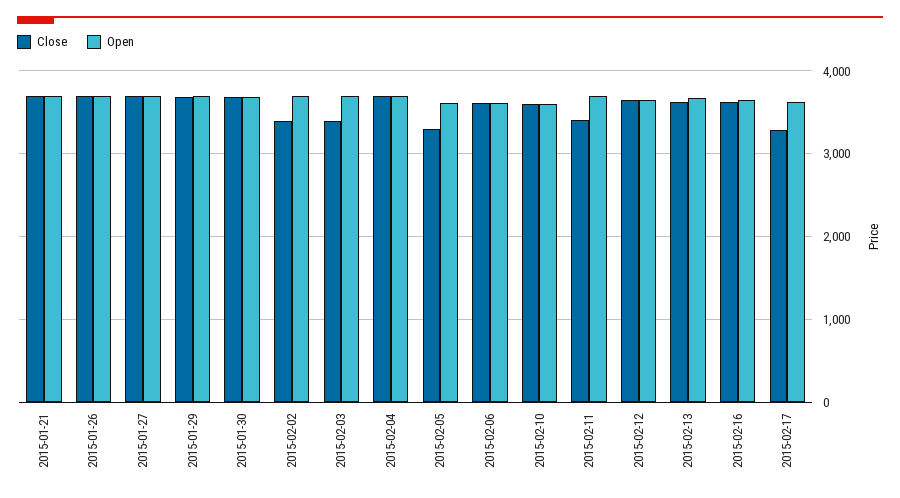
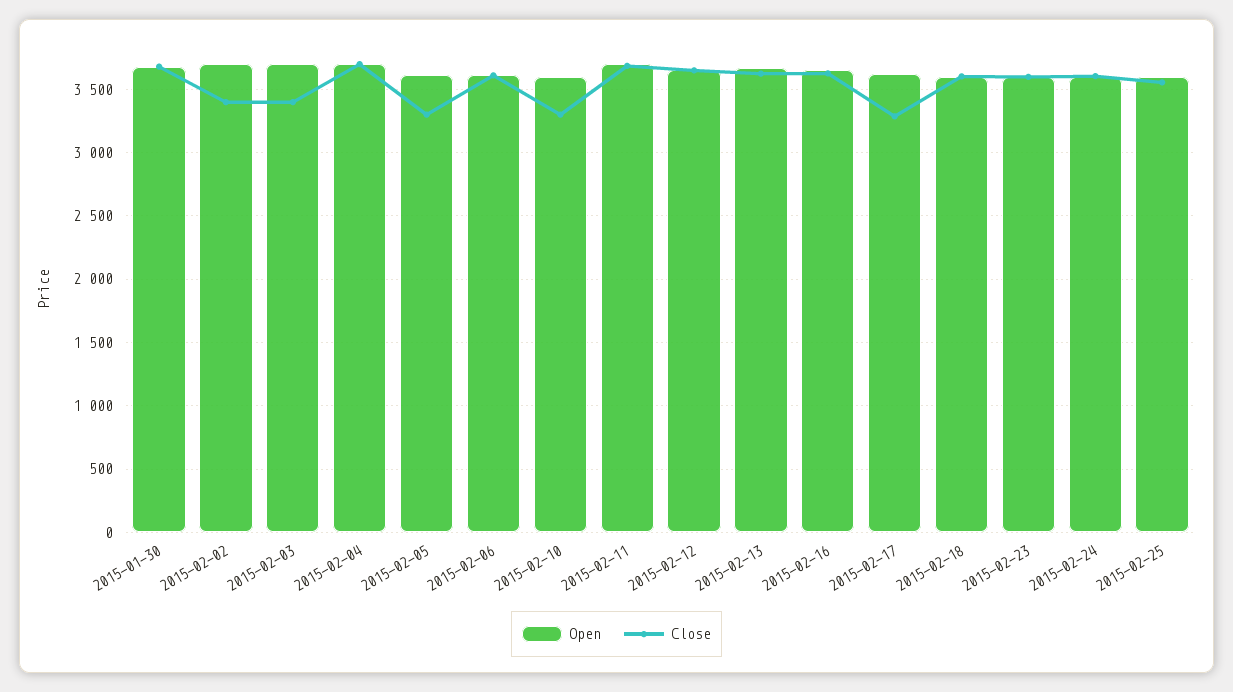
Close, 2015-01-21: 3700 -> none
Open, 2015-01-21: 3700 -> none
Close, 2015-01-26: 3700 -> none
Open, 2015-01-26: 3700 -> none
Close, 2015-01-27: 3700 -> none
Open, 2015-01-27: 3700 -> none
Close, 2015-01-29: 3700 -> none
Open, 2015-01-29: 3700 -> none
Close, 2015-02-10: 3600 -> 3300
Close, 2015-02-11: 3400 -> 3700
Open, 2015-02-18: none -> 3600
Close, 2015-02-18: none -> 3600
Open, 2015-02-23: none -> 3600
Close, 2015-02-23: none -> 3600
Open, 2015-02-24: none -> 3600
Close, 2015-02-24: none -> 3600
Open, 2015-02-25: none -> 3600
Close, 2015-02-25: none -> 3550

